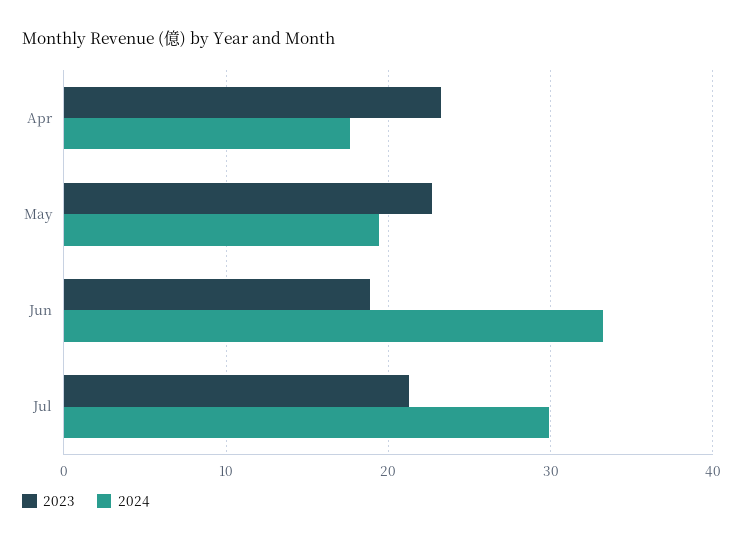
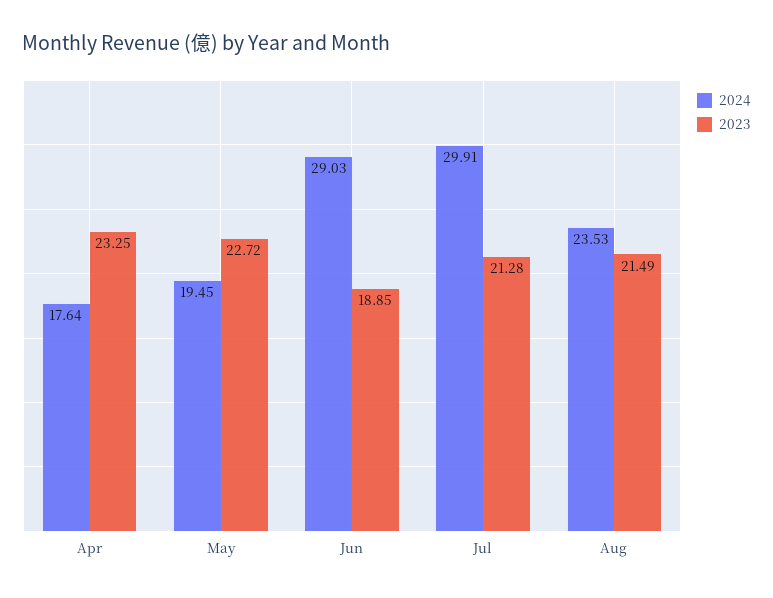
2024, Jun: 33 -> 29.03
2024, Aug: none -> 23.53
2023, Aug: none -> 21.49

